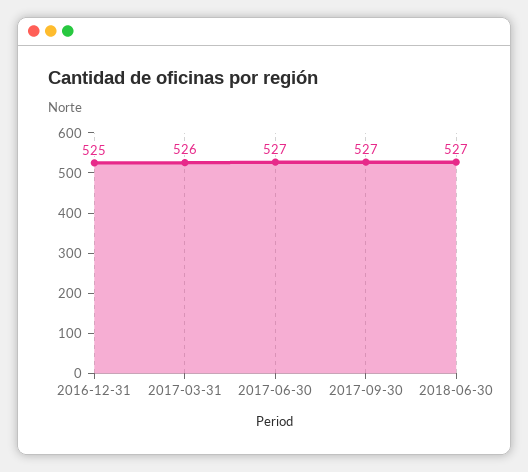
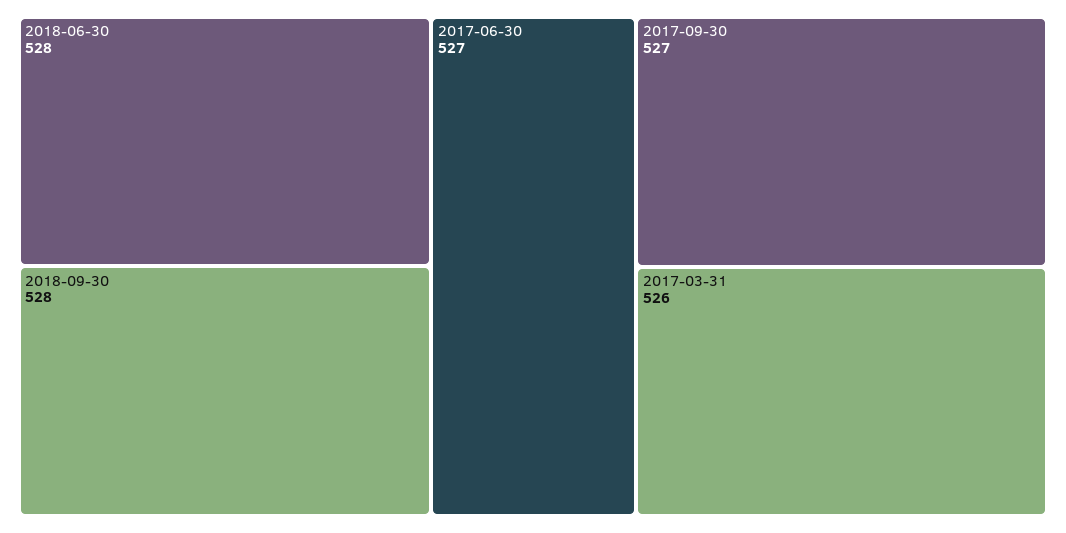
2016-12-31: 525 -> none
2018-06-30: 527 -> 528
2018-09-30: none -> 528

